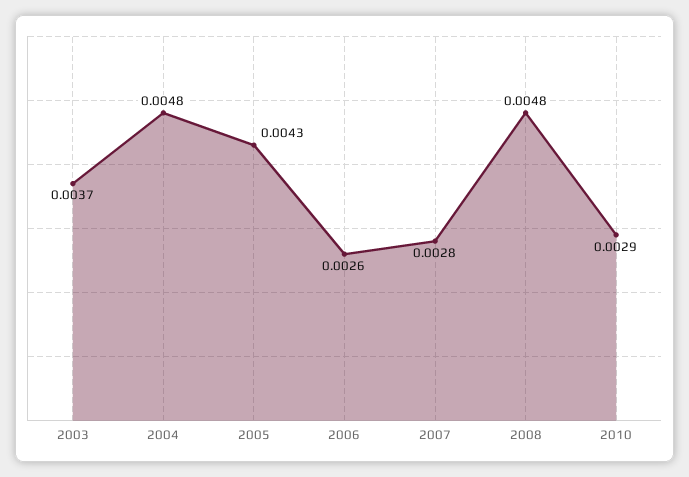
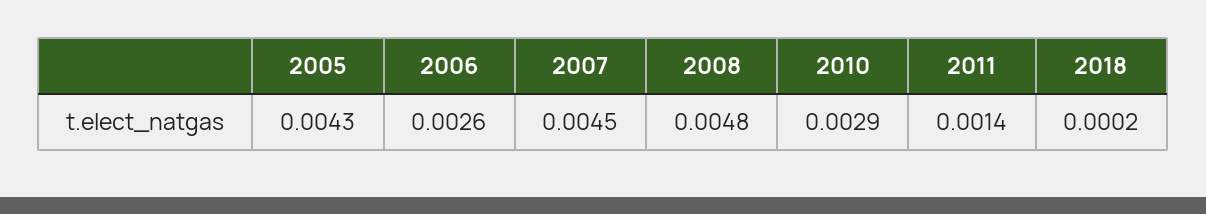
2003: 0.0037 -> none
2004: 0.0048 -> none
2007: 0.0028 -> 0.0045
2011: none -> 0.0014
2018: none -> 0.0002

